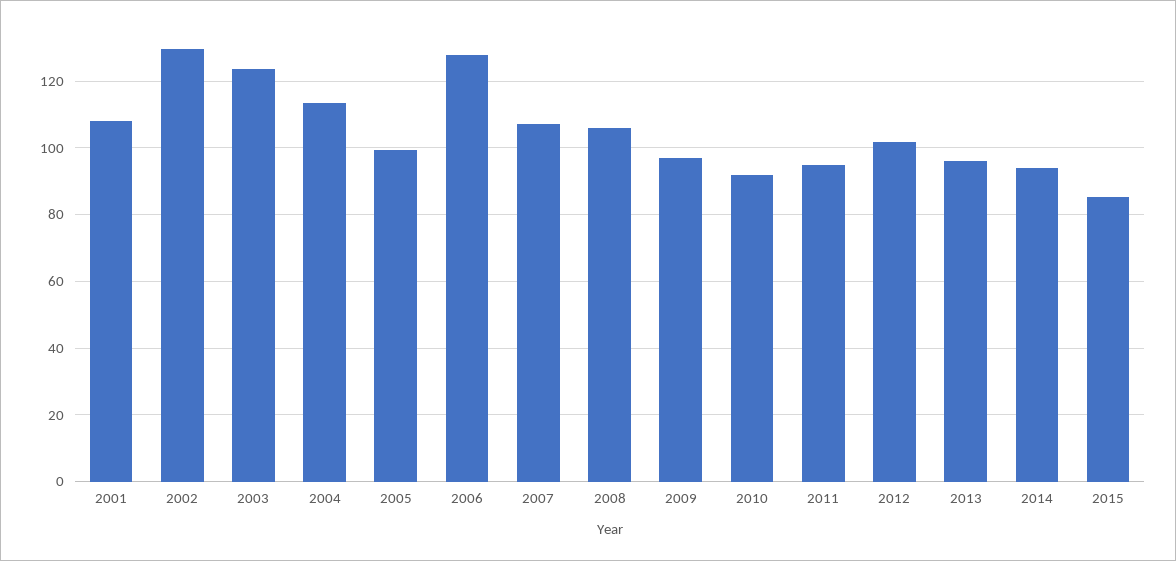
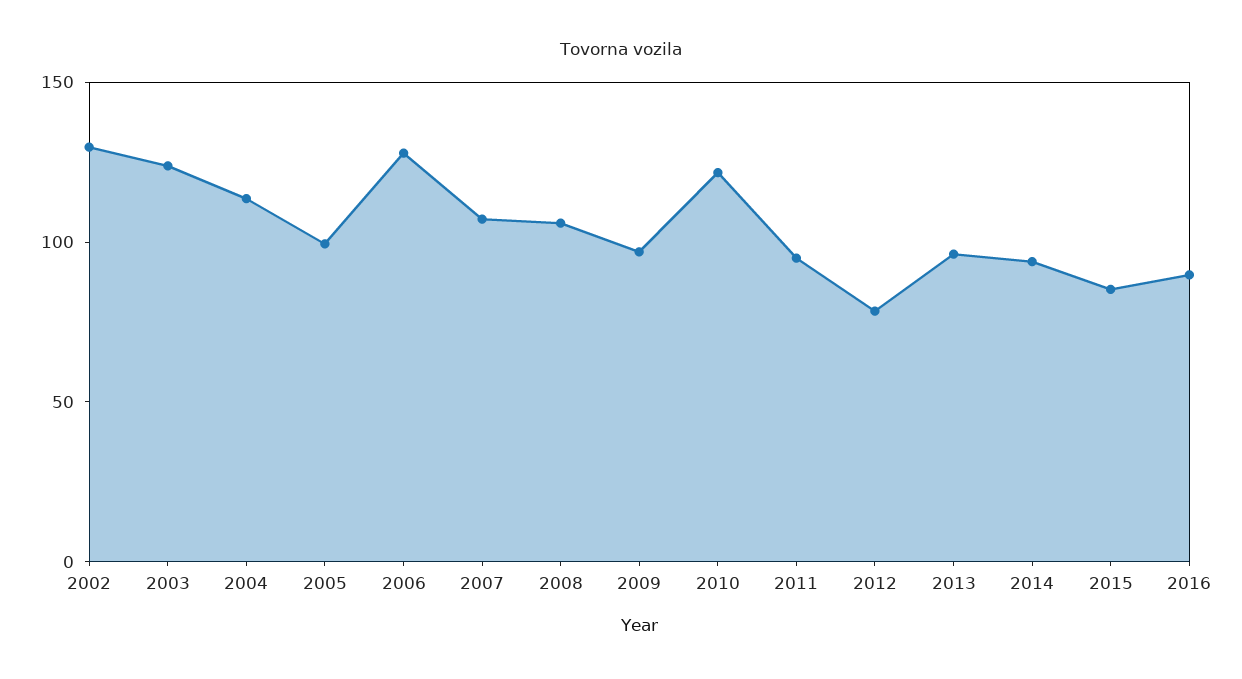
2001: 108 -> none
2010: 92 -> 120
2012: 102 -> 80
2016: none -> 90

